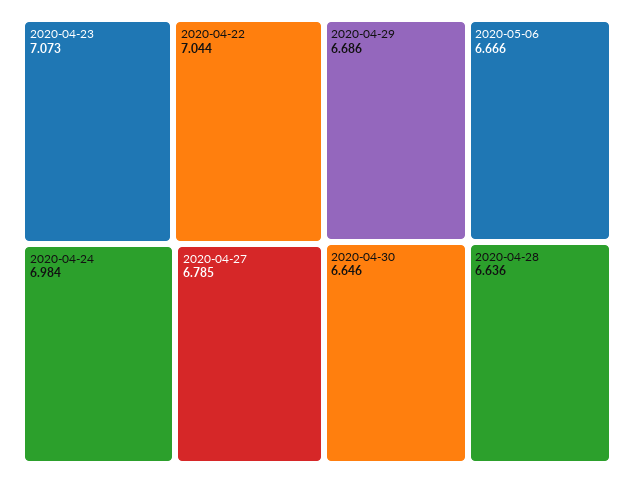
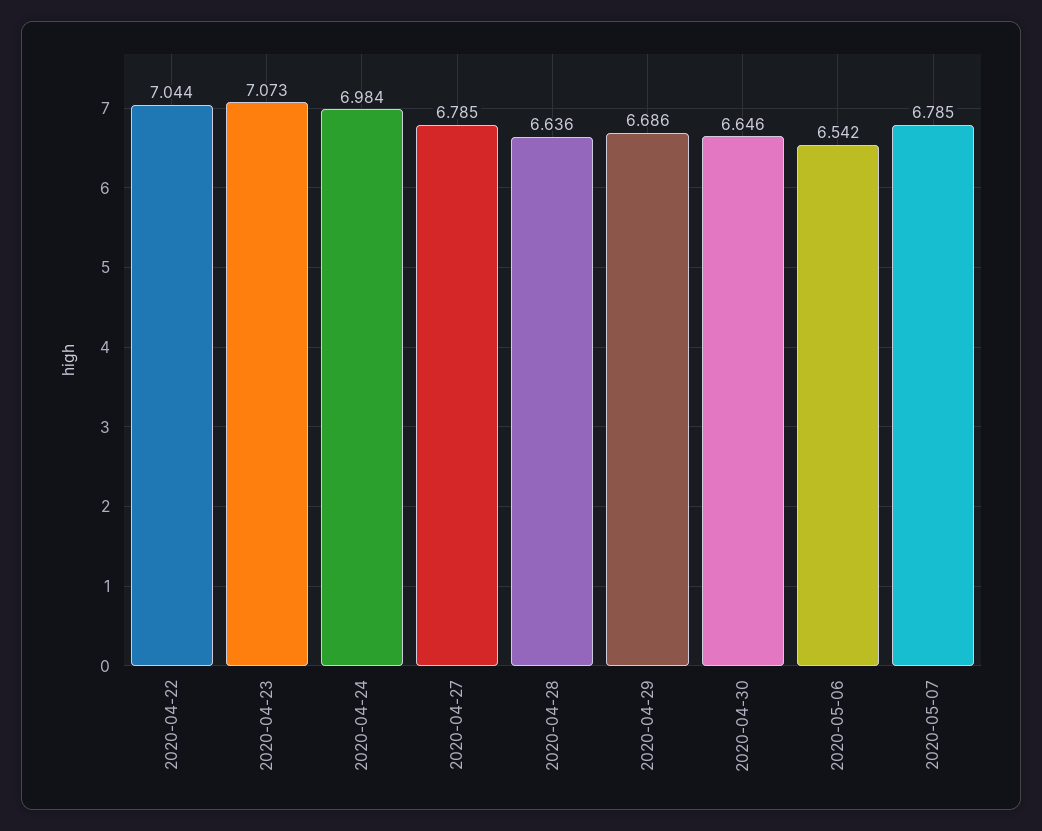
2020-05-06: 6.666 -> 6.542
2020-05-07: none -> 6.785

